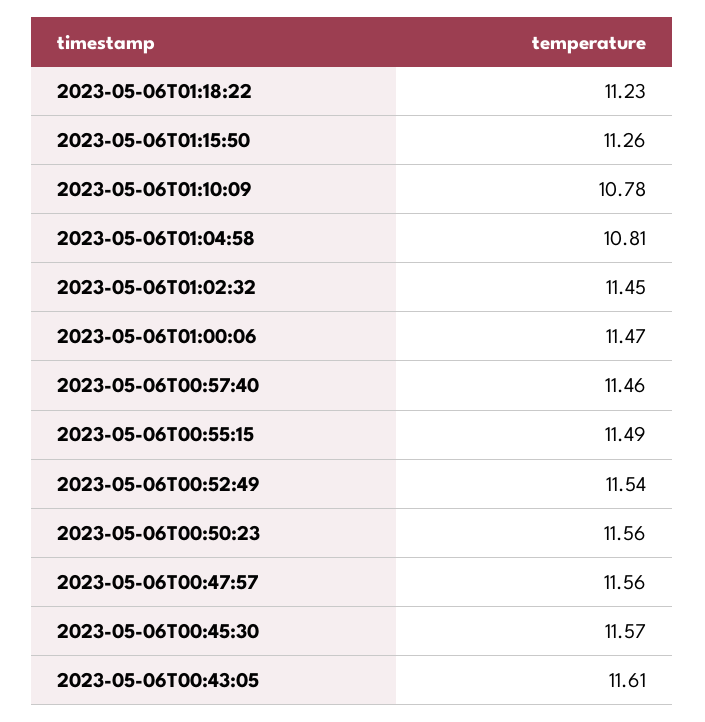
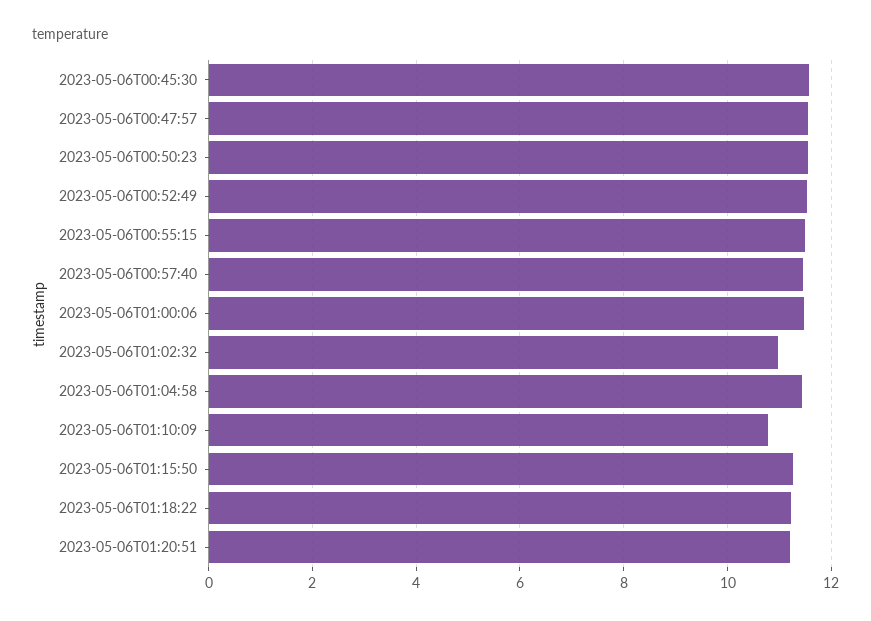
2023-05-06T01:04:58: 10.81 -> 11.4
2023-05-06T01:02:32: 11.45 -> 11
2023-05-06T00:43:05: 11.61 -> none
2023-05-06T01:20:51: none -> 11.2

